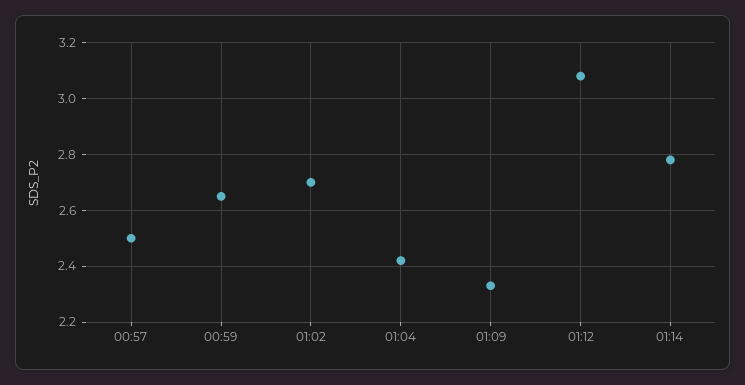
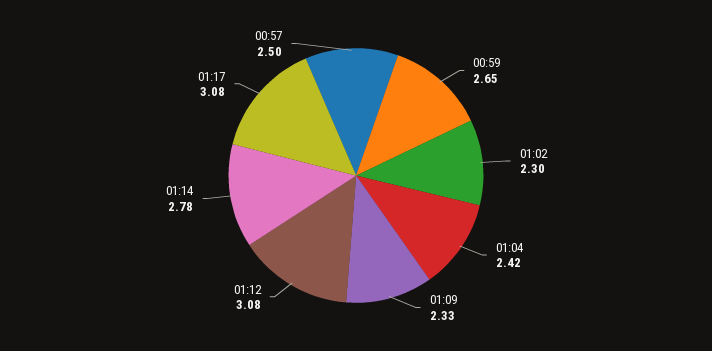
01:02: 2.7 -> 2.3
01:17: none -> 3.08

